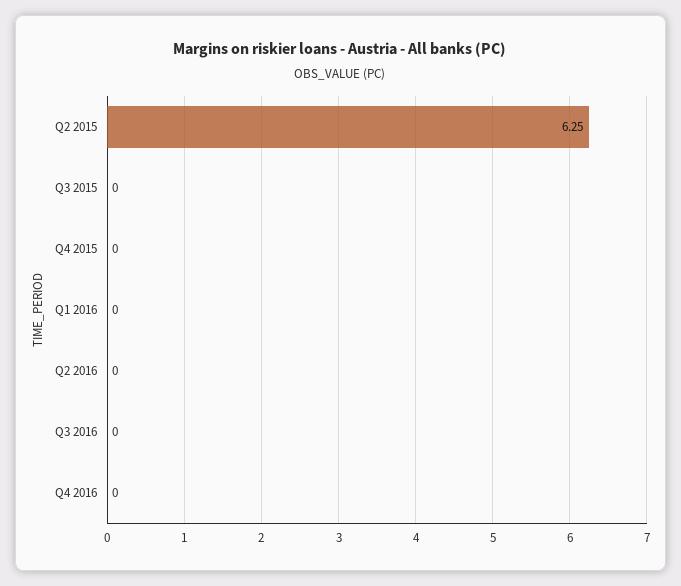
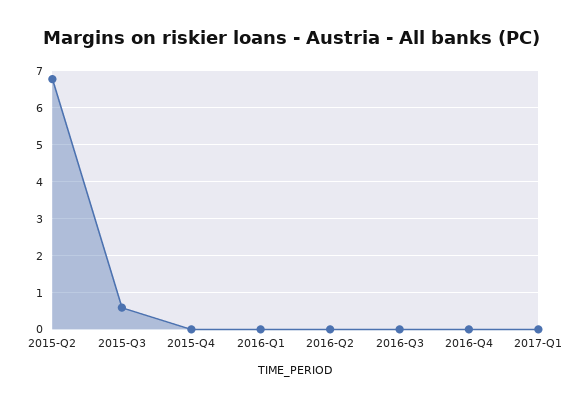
Q2 2015: 6.25 -> 6.8
Q3 2015: 0 -> 0.6
2017-Q1: none -> 0

